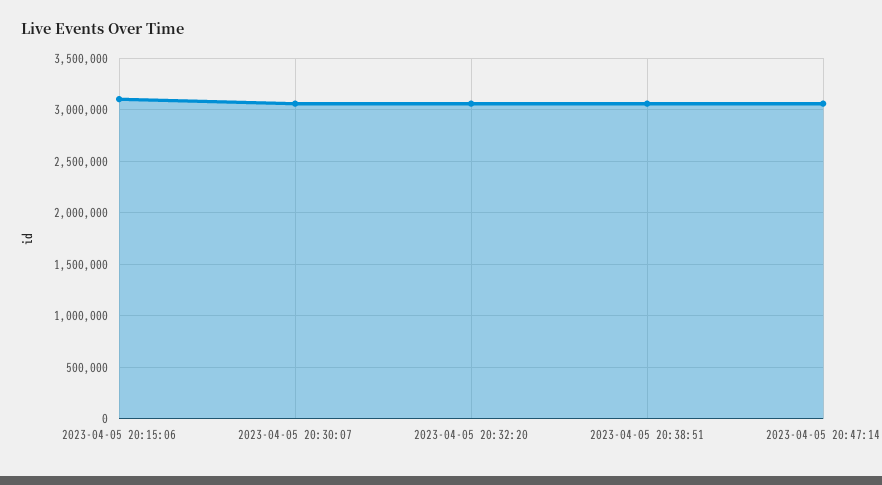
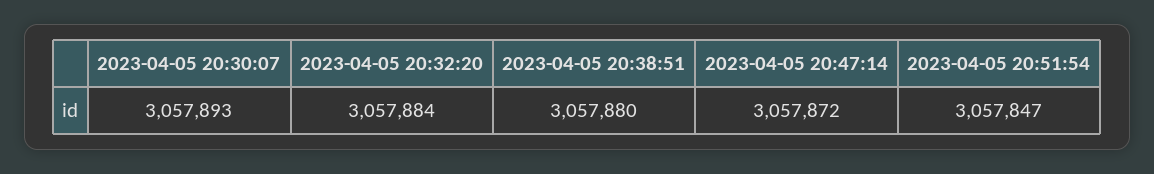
2023-04-05 20:15:06: 3100000 -> none
2023-04-05 20:51:54: none -> 3057847

